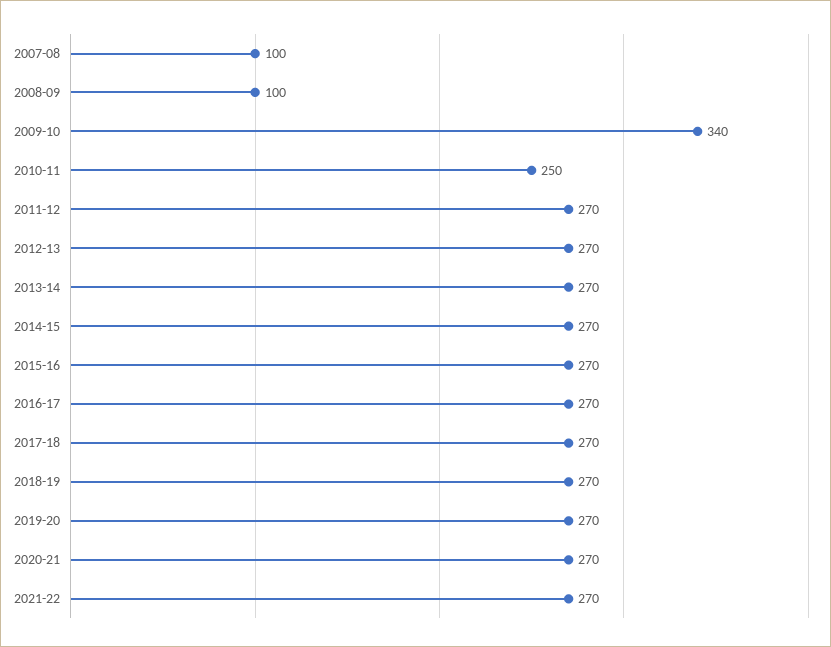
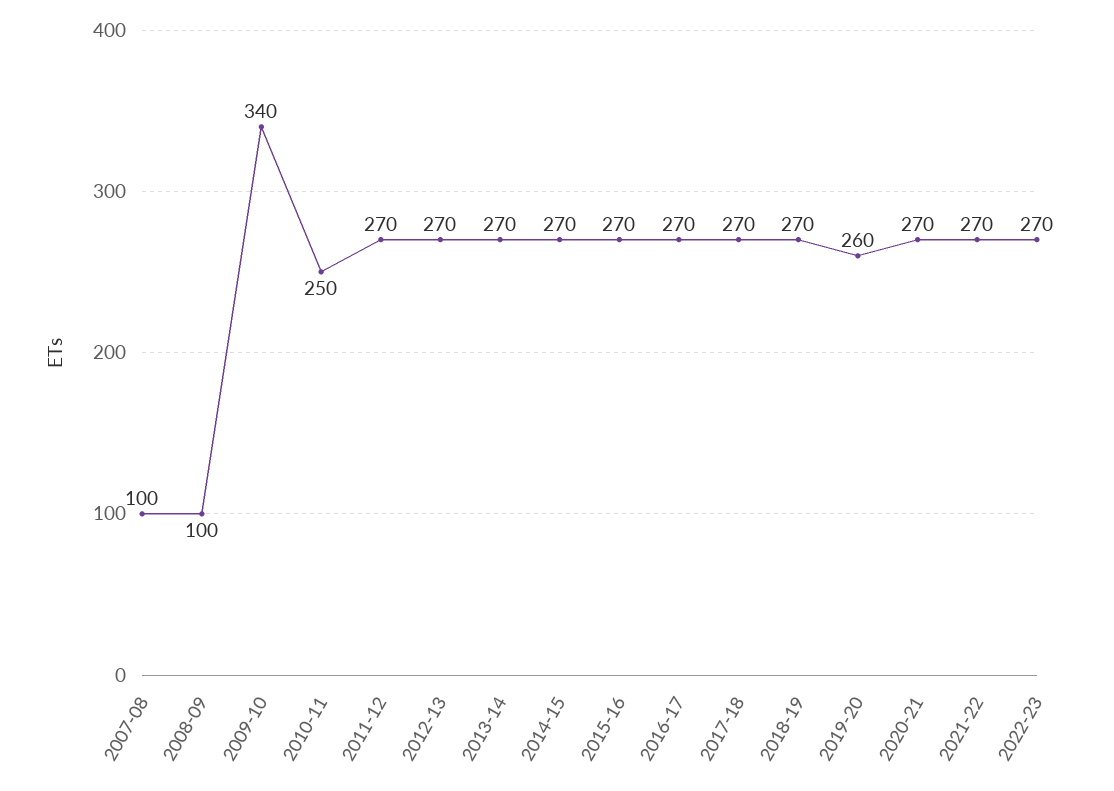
2019-20: 270 -> 260
2022-23: none -> 270

